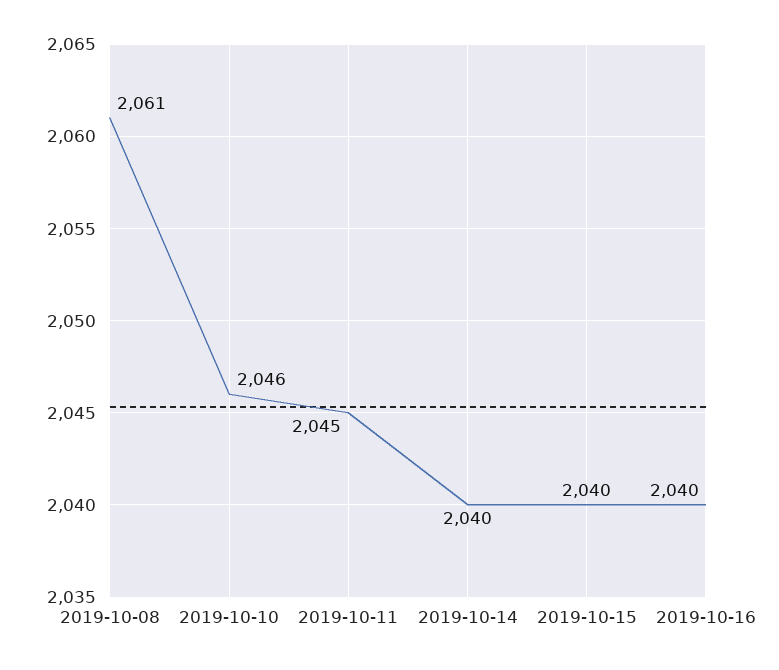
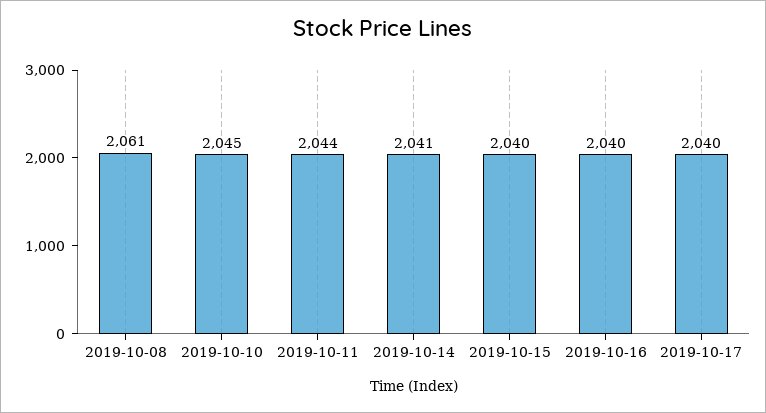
2019-10-10: 2046 -> 2045
2019-10-11: 2045 -> 2044
2019-10-14: 2040 -> 2041
2019-10-17: none -> 2040

